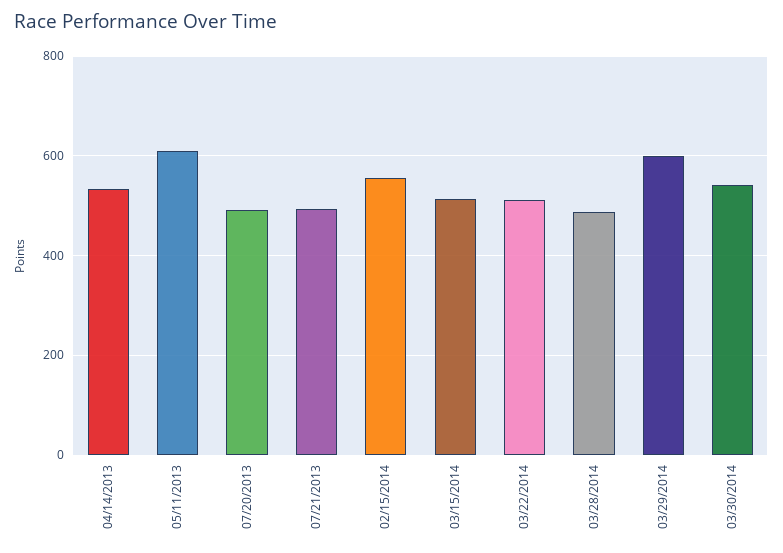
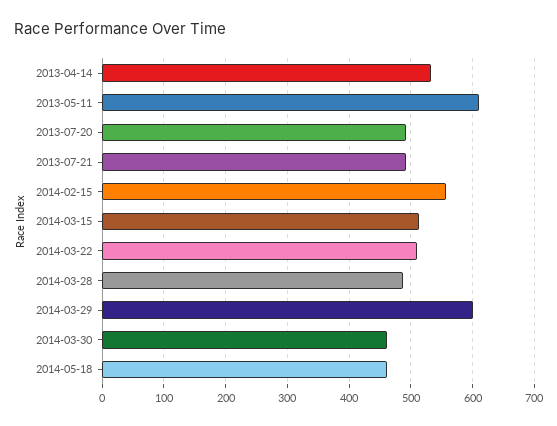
03/30/2014: 540 -> 460
2014-05-18: none -> 460

